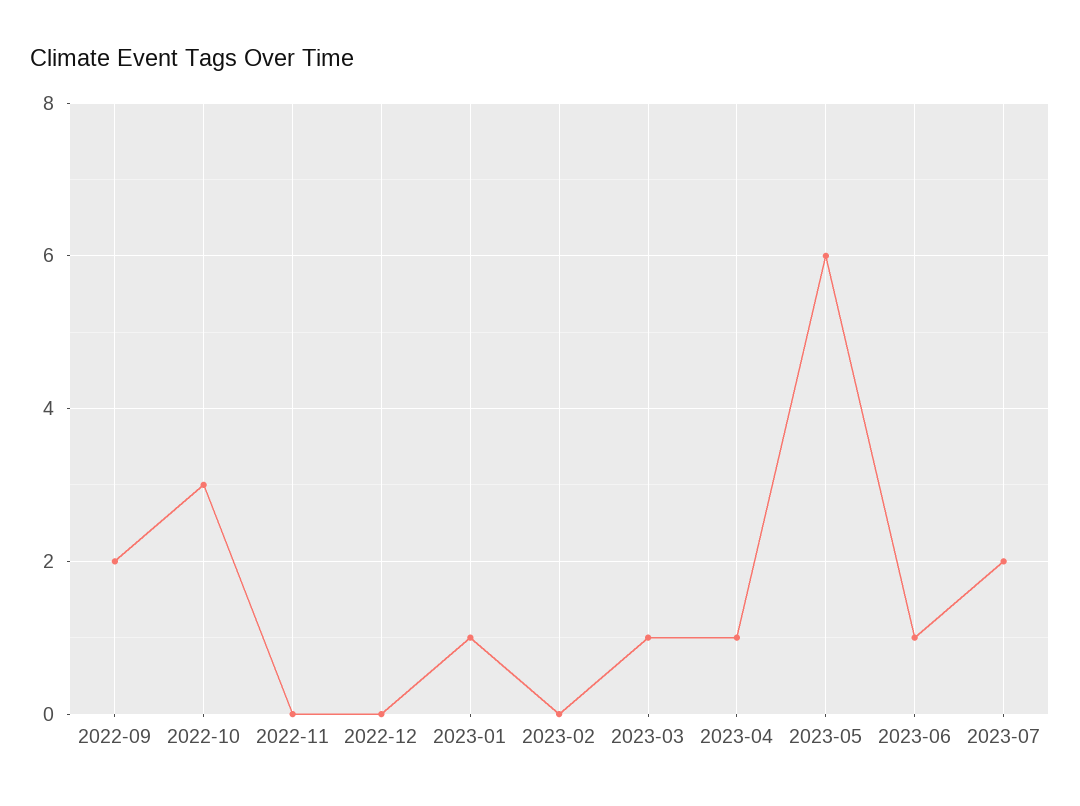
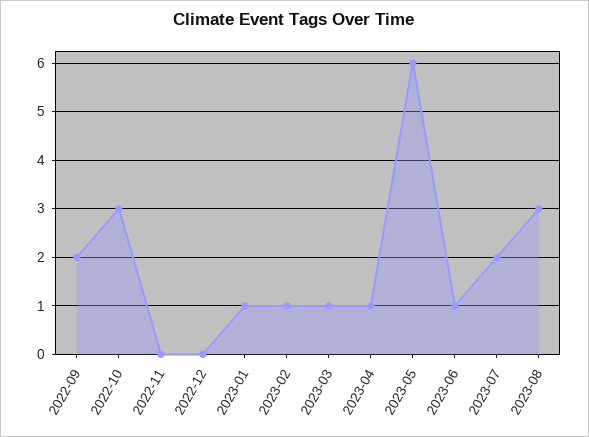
2023-02: 0 -> 1
2023-08: none -> 3

